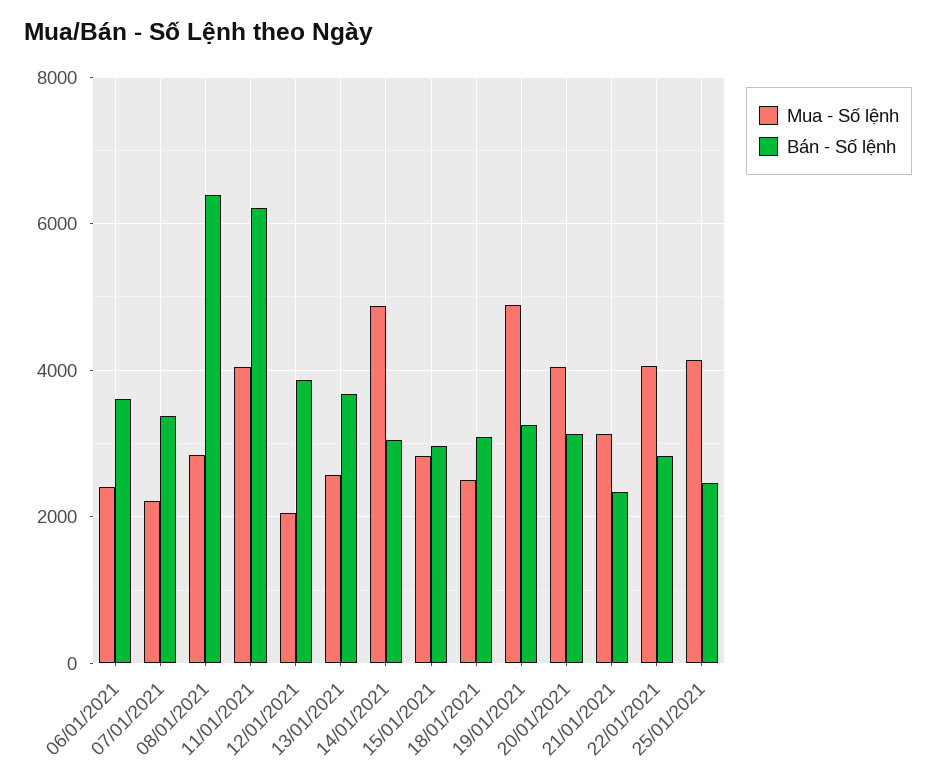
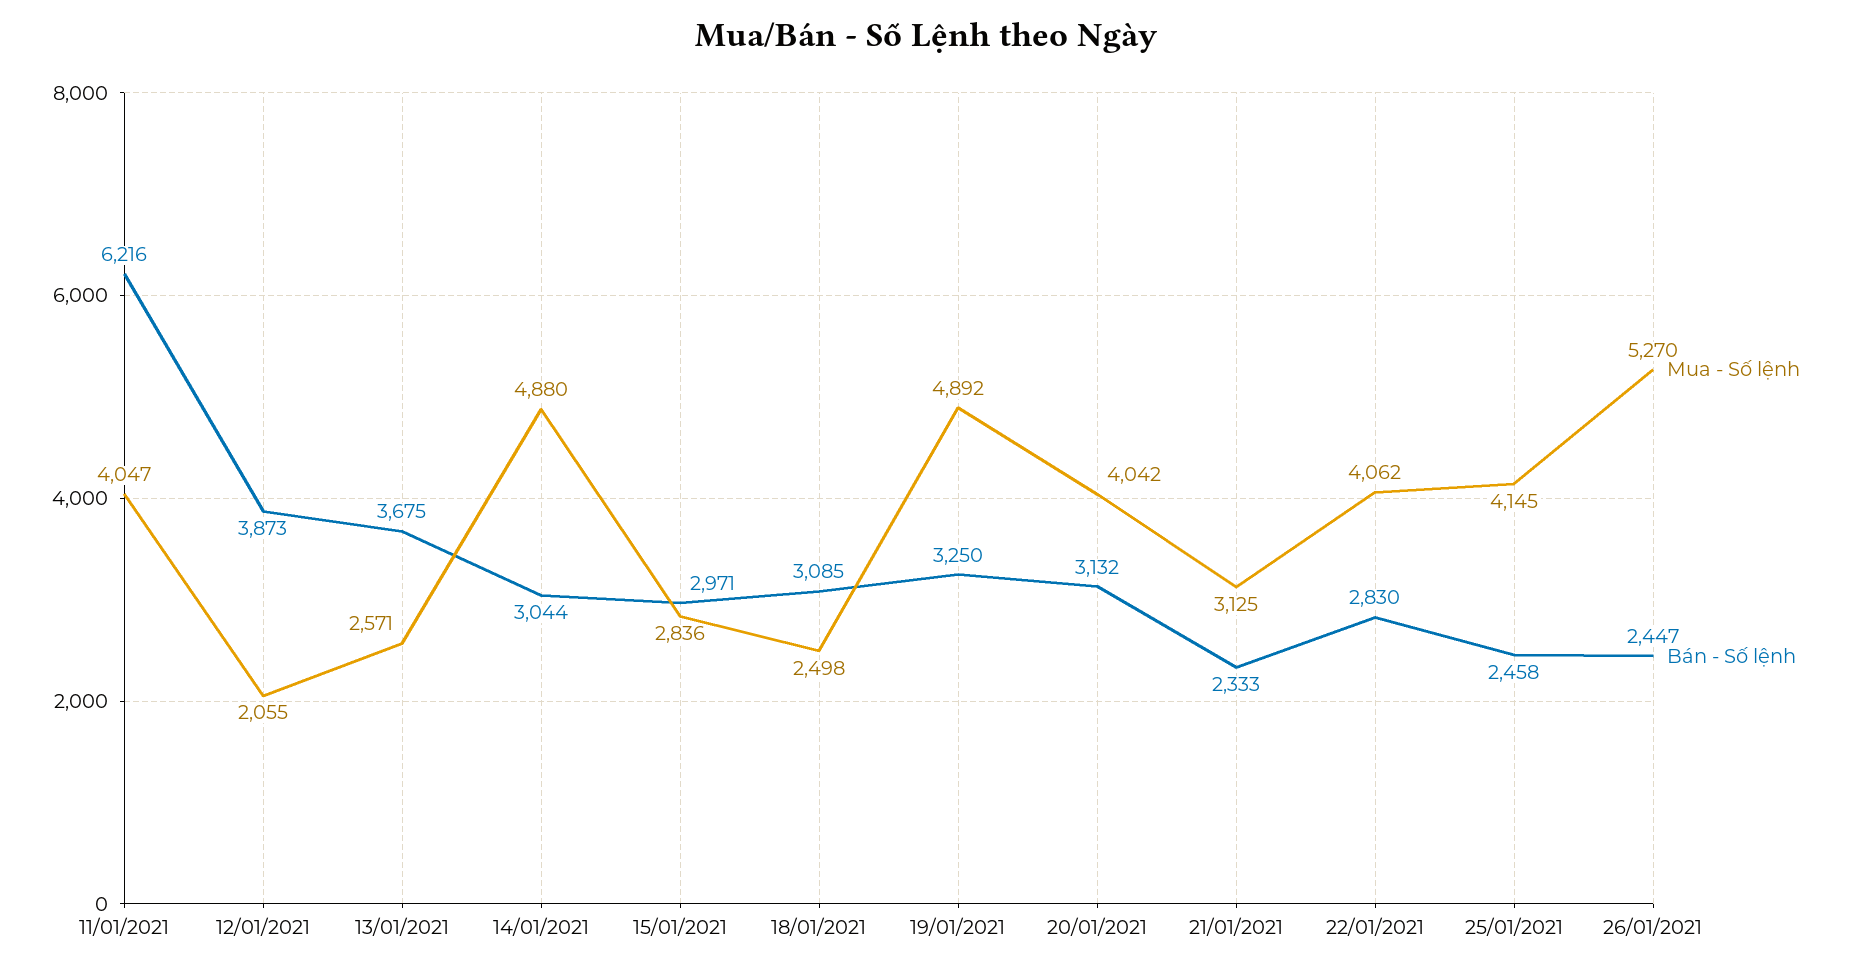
Mua - Số lệnh, 06/01/2021: 2400 -> none
Bán - Số lệnh, 06/01/2021: 3600 -> none
Mua - Số lệnh, 07/01/2021: 2200 -> none
Bán - Số lệnh, 07/01/2021: 3400 -> none
Mua - Số lệnh, 08/01/2021: 2800 -> none
Bán - Số lệnh, 08/01/2021: 6400 -> none
Mua - Số lệnh, 26/01/2021: none -> 5270
Bán - Số lệnh, 26/01/2021: none -> 2447

